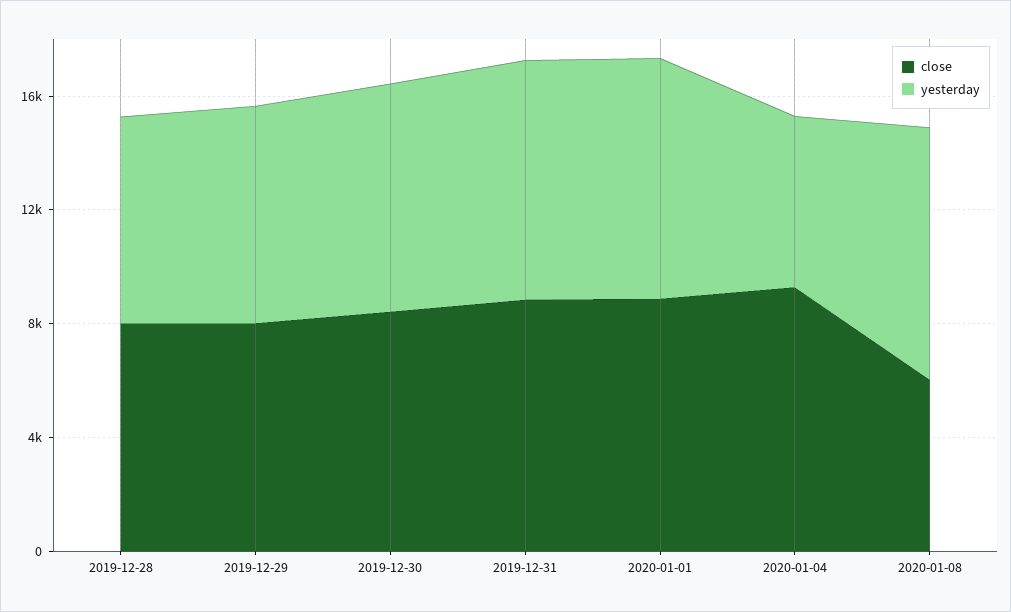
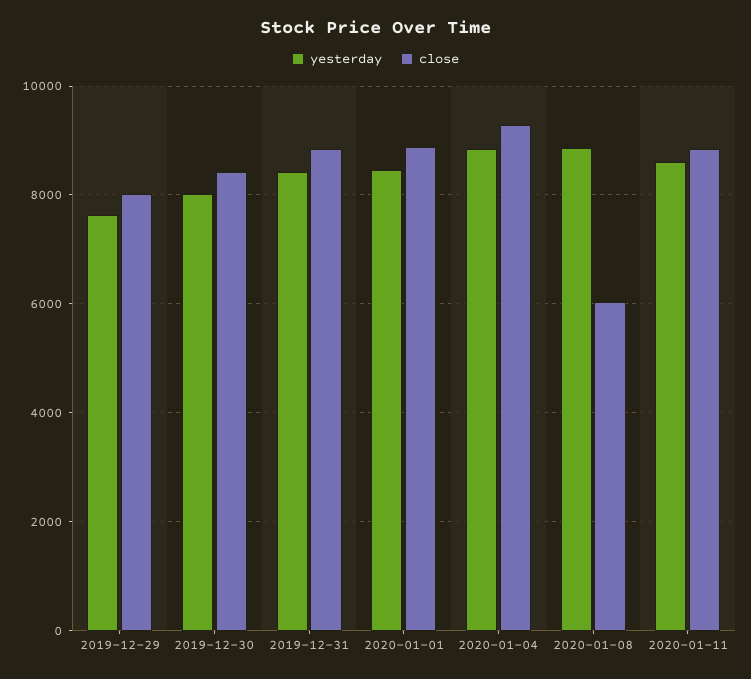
close, 2019-12-28: 8000 -> none
yesterday, 2019-12-28: 7000 -> none
yesterday, 2020-01-04: 6000 -> 8800
yesterday, 2020-01-11: none -> 8600
close, 2020-01-11: none -> 8800

